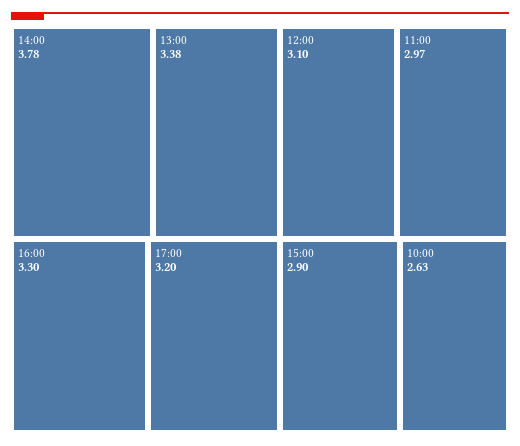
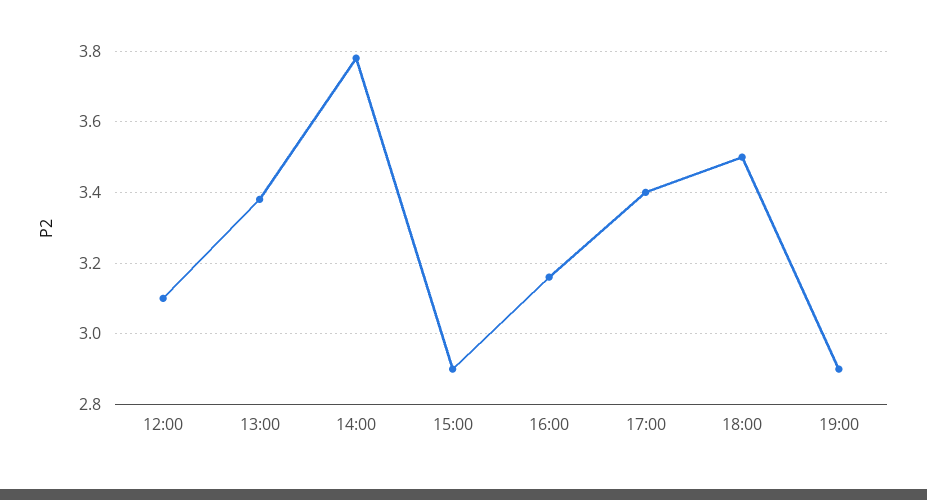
16:00: 3.3 -> 3.15
17:00: 3.2 -> 3.4
11:00: 2.97 -> none
10:00: 2.63 -> none
18:00: none -> 3.5
19:00: none -> 2.9

